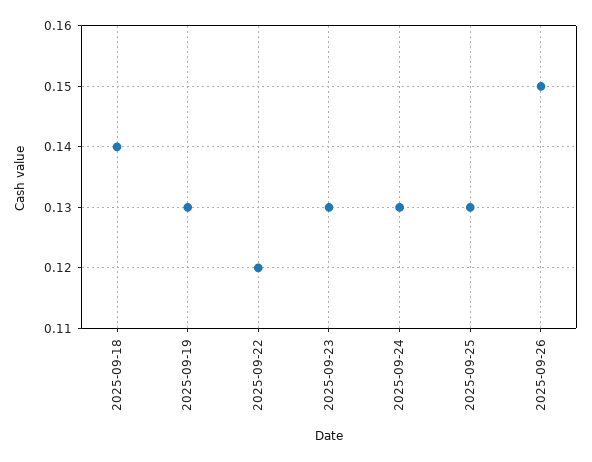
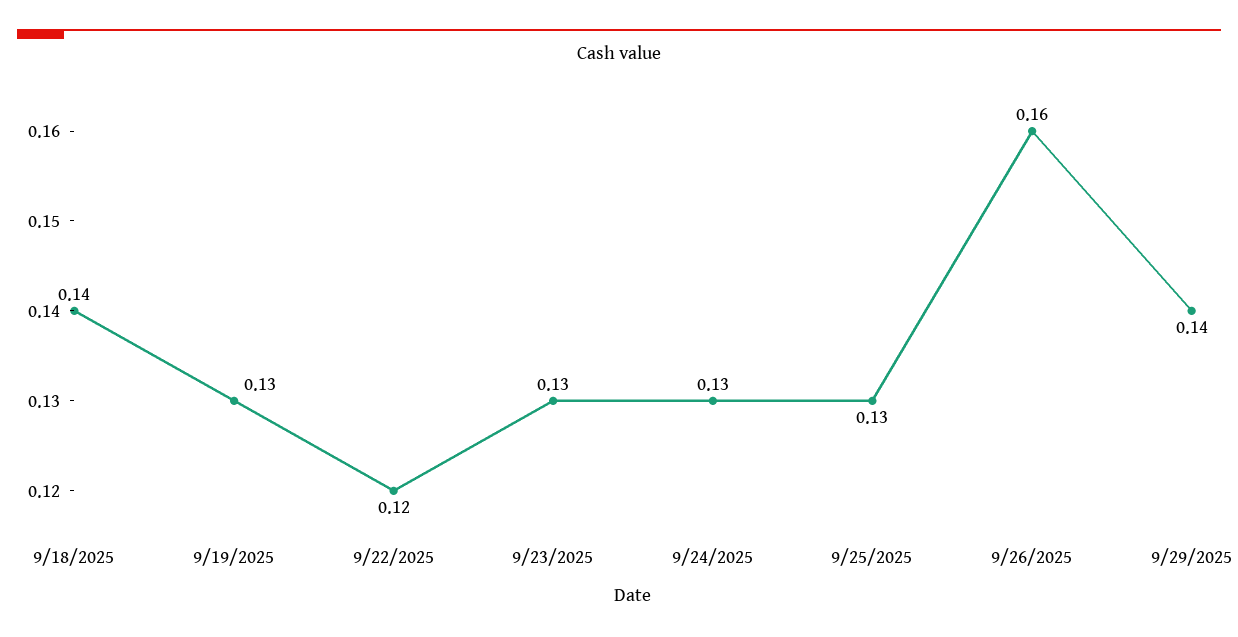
2025-09-26: 0.15 -> 0.16
9/29/2025: none -> 0.14

